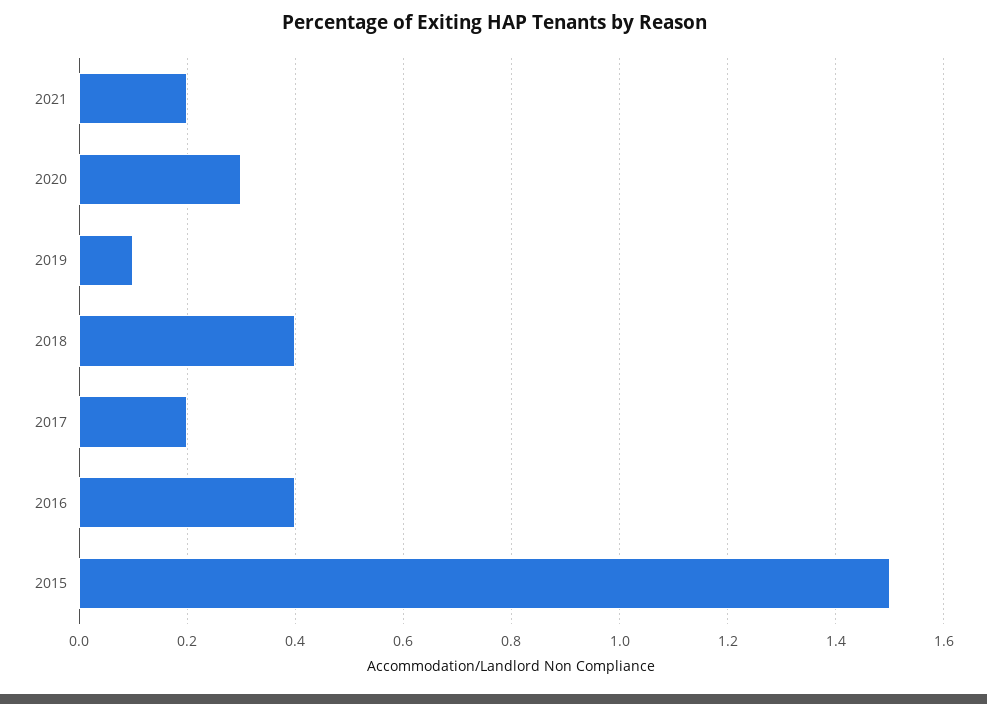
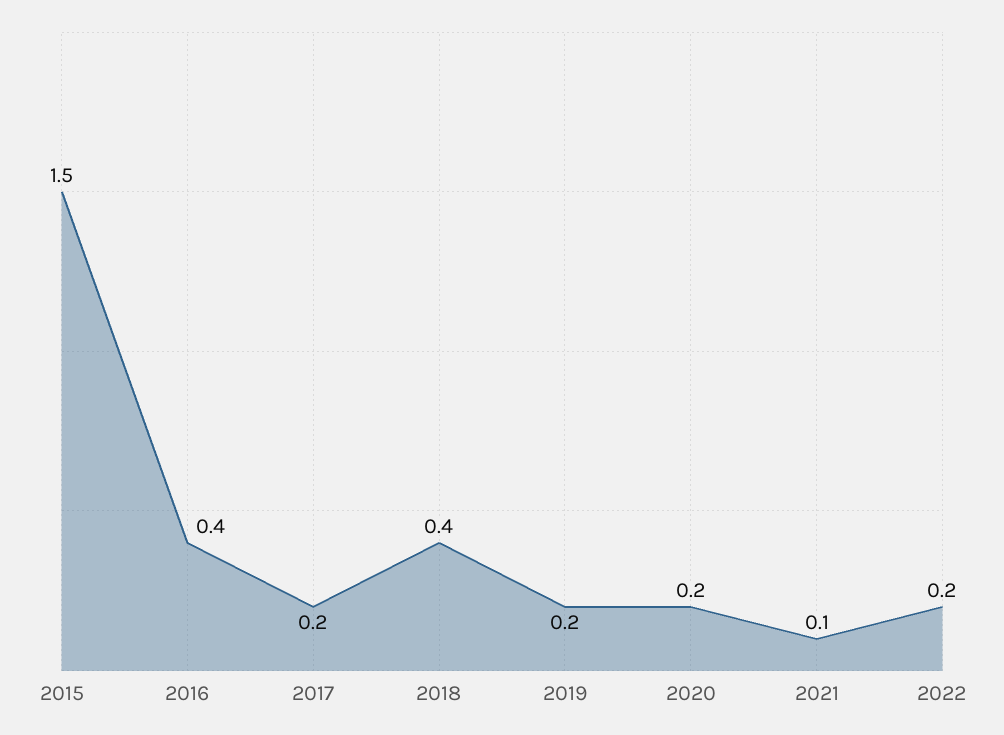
2021: 0.2 -> 0.1
2020: 0.3 -> 0.2
2019: 0.1 -> 0.2
2022: none -> 0.2

